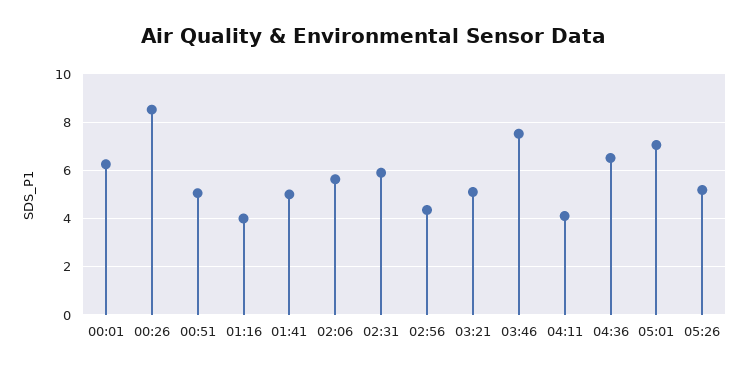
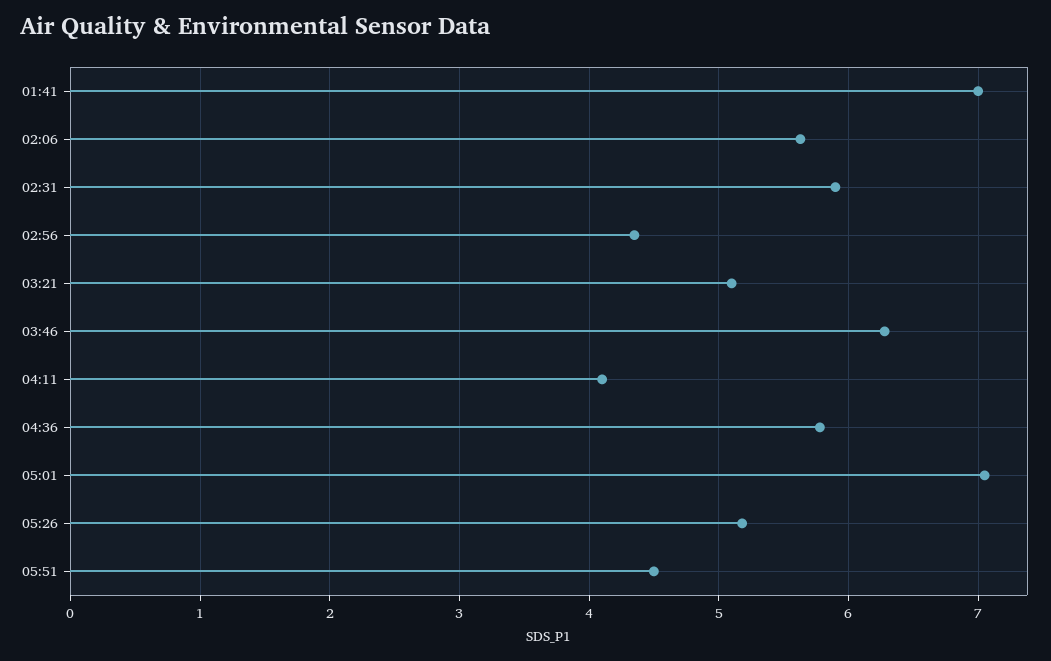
00:01: 6.25 -> none
00:26: 8.5 -> none
00:51: 5 -> none
01:16: 4 -> none
01:41: 5 -> 7
03:46: 7.5 -> 6.3
04:36: 6.5 -> 5.8
05:51: none -> 4.5

